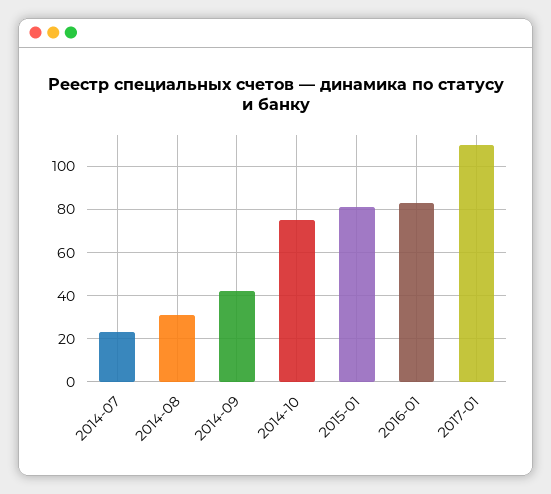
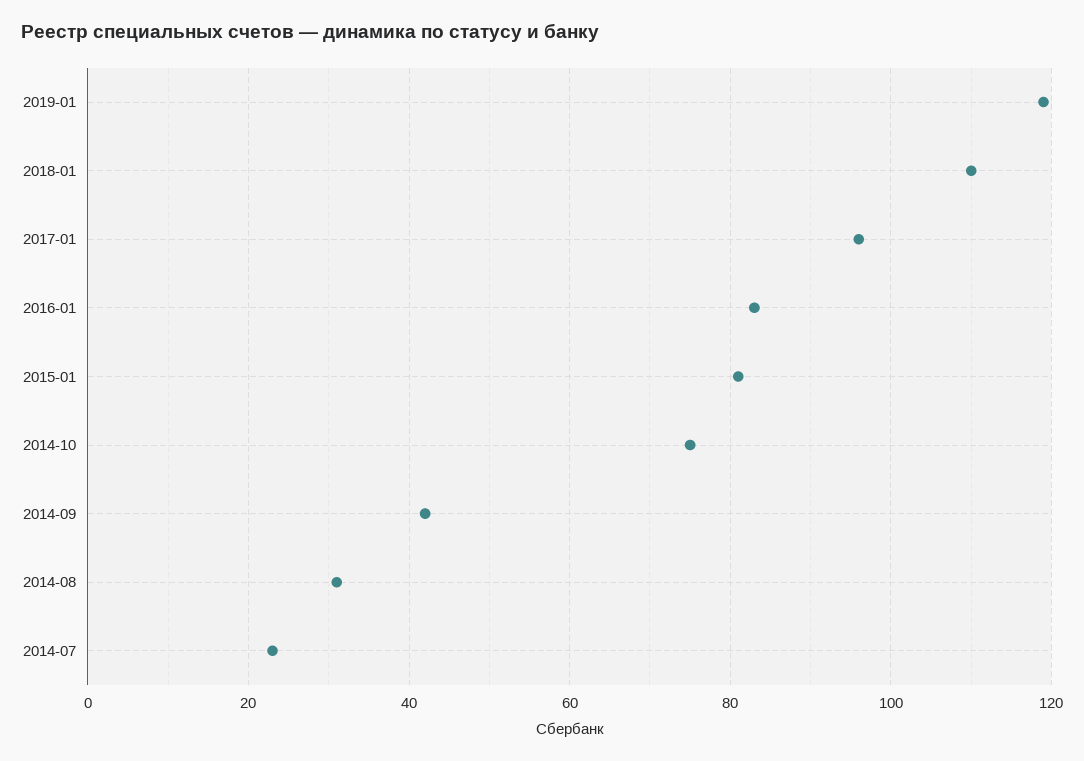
2017-01: 110 -> 95
2019-01: none -> 120
2018-01: none -> 110

